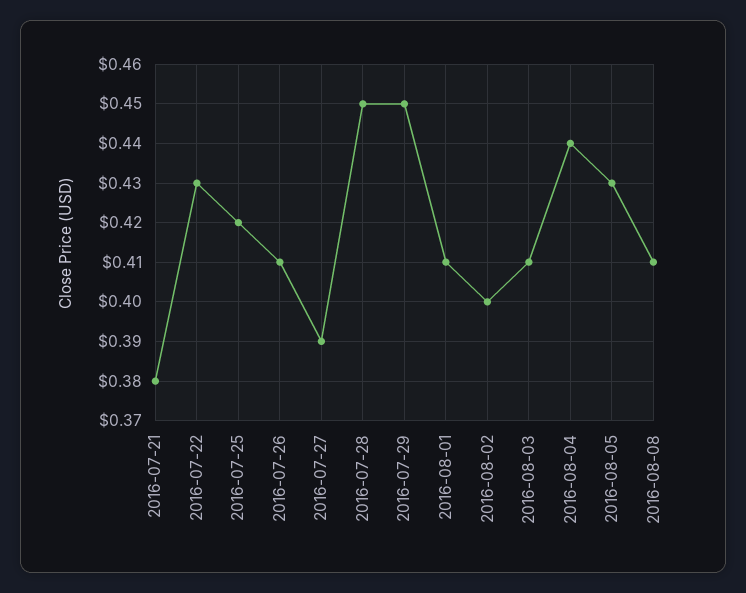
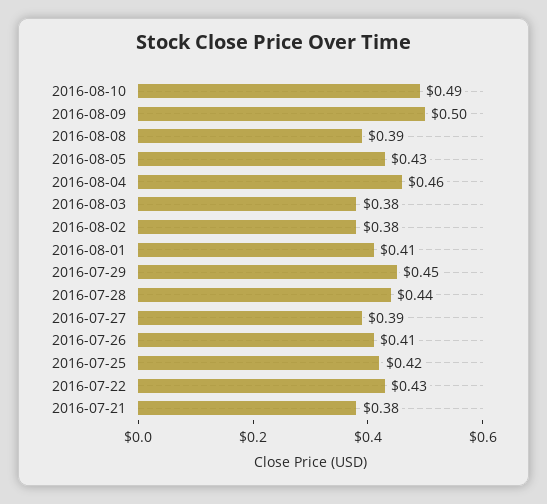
2016-07-28: 0.45 -> 0.44
2016-08-02: 0.4 -> 0.38
2016-08-03: 0.41 -> 0.38
2016-08-04: 0.44 -> 0.46
2016-08-08: 0.41 -> 0.39
2016-08-10: none -> 0.49
2016-08-09: none -> 0.5

